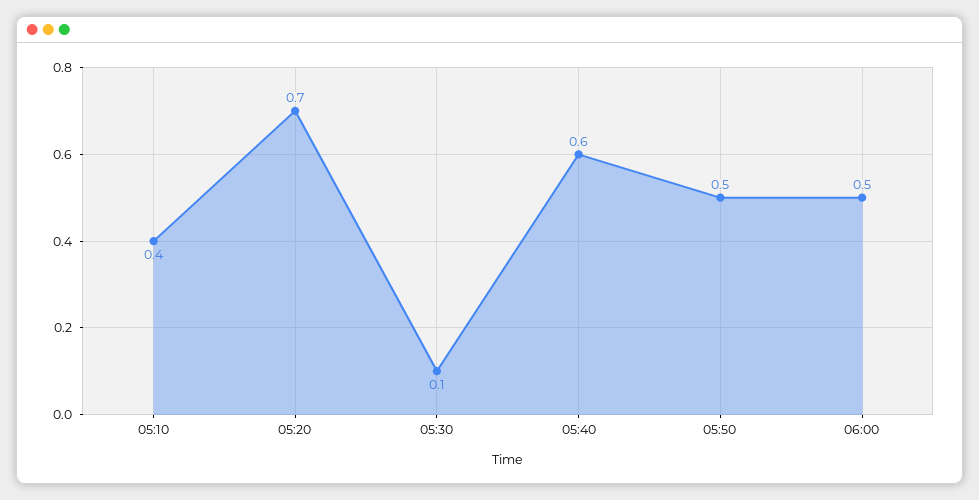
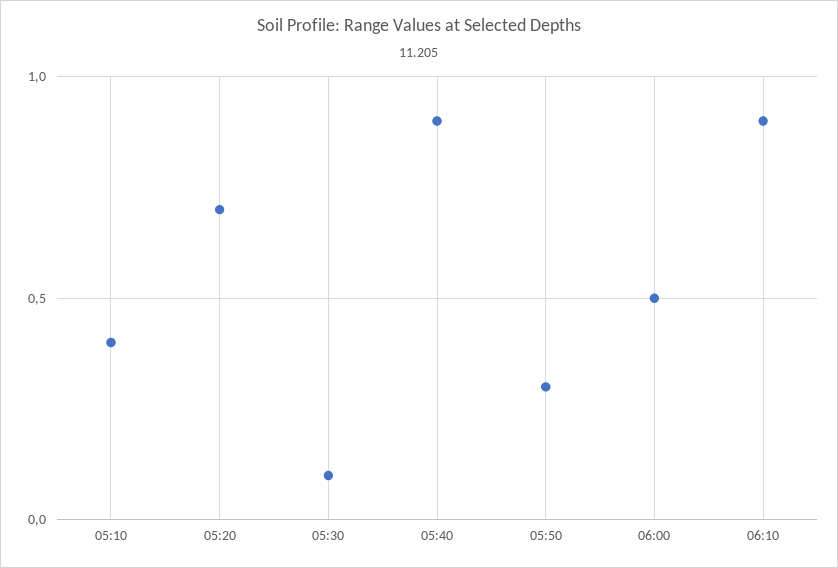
05:40: 0.6 -> 0.9
05:50: 0.5 -> 0.3
06:10: none -> 0.9

